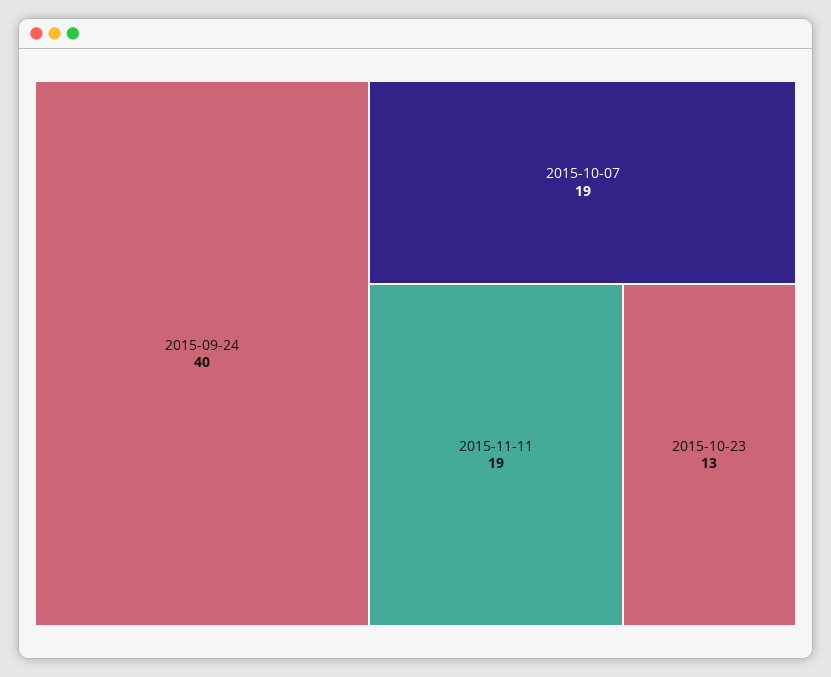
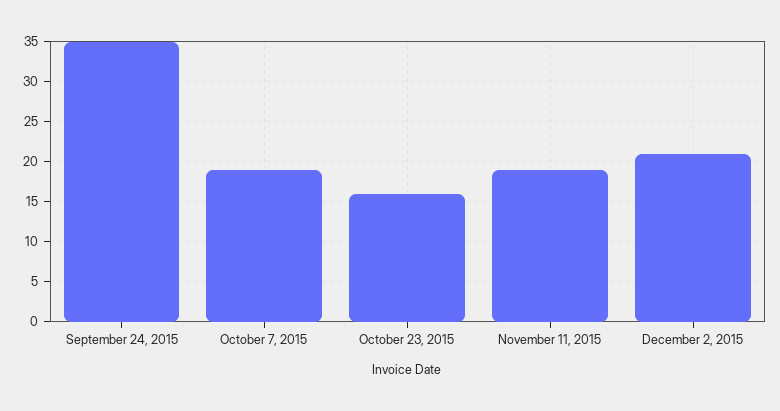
2015-09-24: 40 -> 35
2015-10-23: 13 -> 16
December 2, 2015: none -> 21

